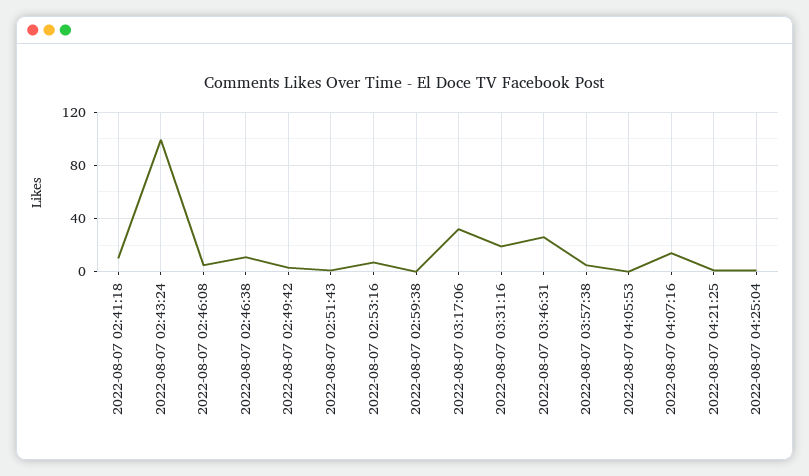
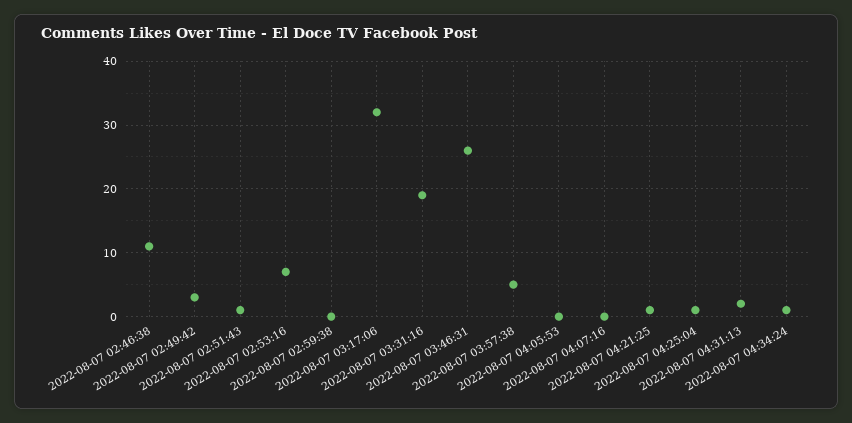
2022-08-07 02:41:18: 10 -> none
2022-08-07 02:43:24: 100 -> none
2022-08-07 02:46:08: 5 -> none
2022-08-07 04:07:16: 15 -> 0
2022-08-07 04:31:13: none -> 2
2022-08-07 04:34:24: none -> 1

